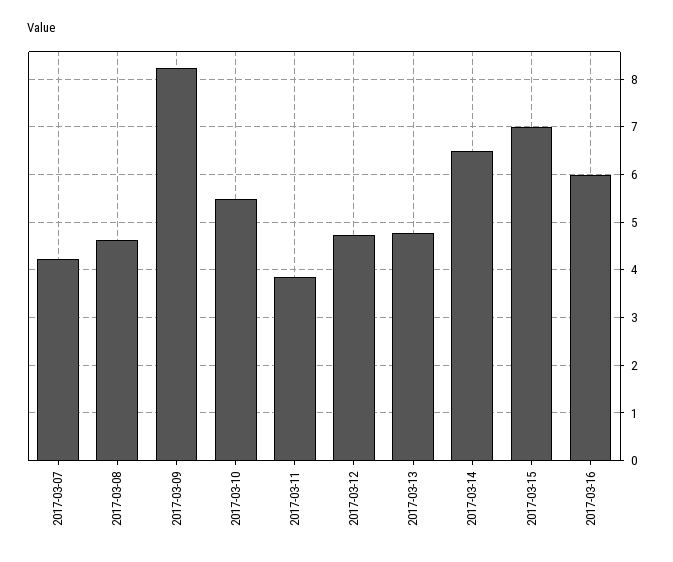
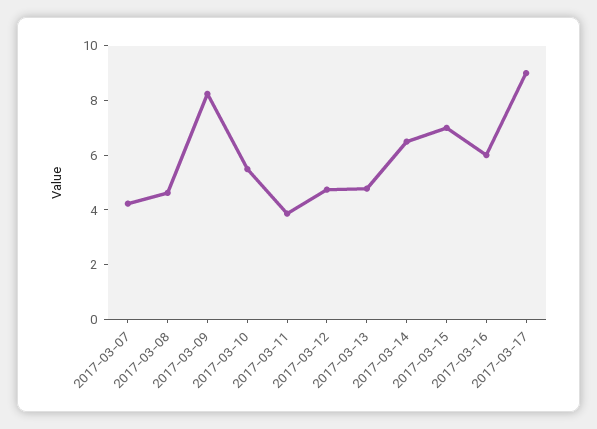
2017-03-17: none -> 9

